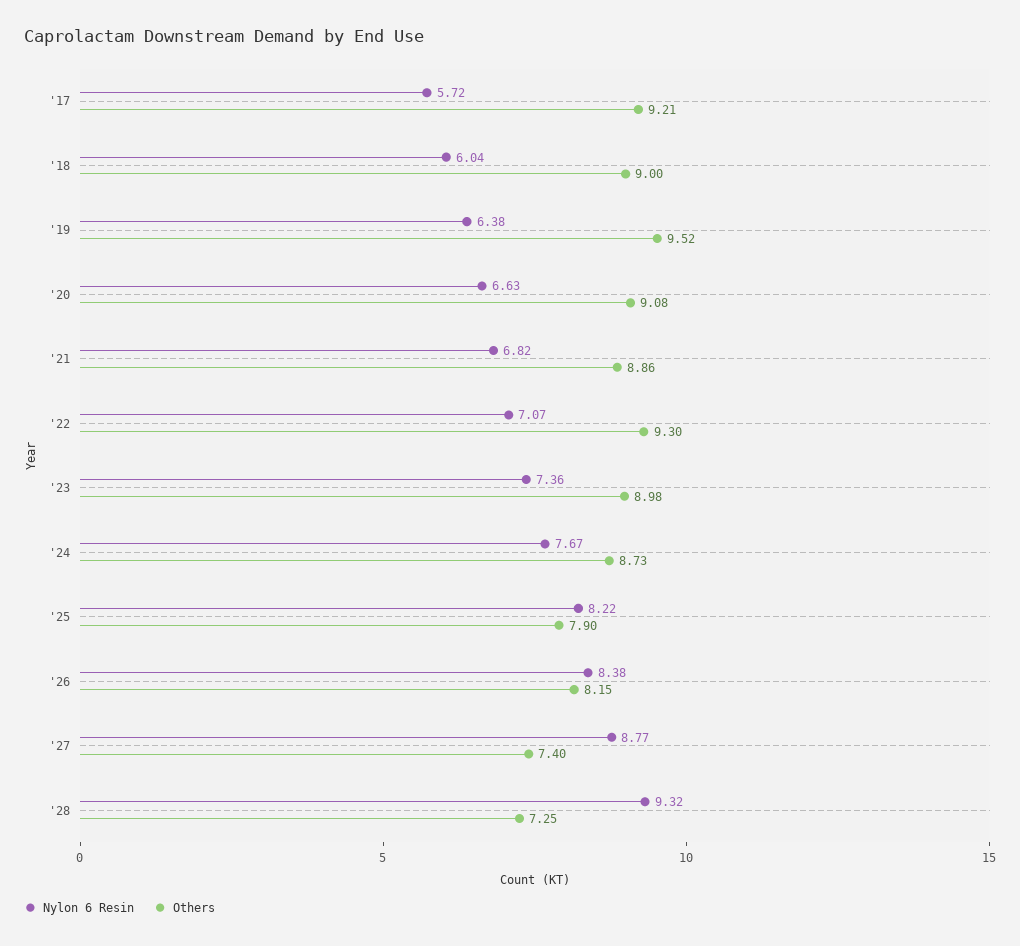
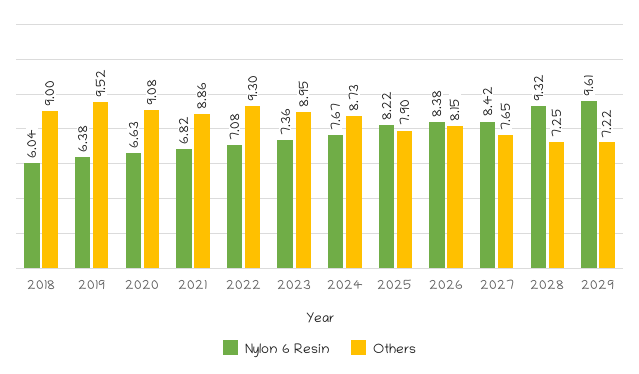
Nylon 6 Resin, '17: 5.72 -> none
Others, '17: 9.21 -> none
Nylon 6 Resin, '22: 7.07 -> 7.08
Others, '23: 8.98 -> 8.95
Nylon 6 Resin, '27: 8.77 -> 8.42
Others, '27: 7.4 -> 7.65
Nylon 6 Resin, 2029: none -> 9.61
Others, 2029: none -> 7.22

